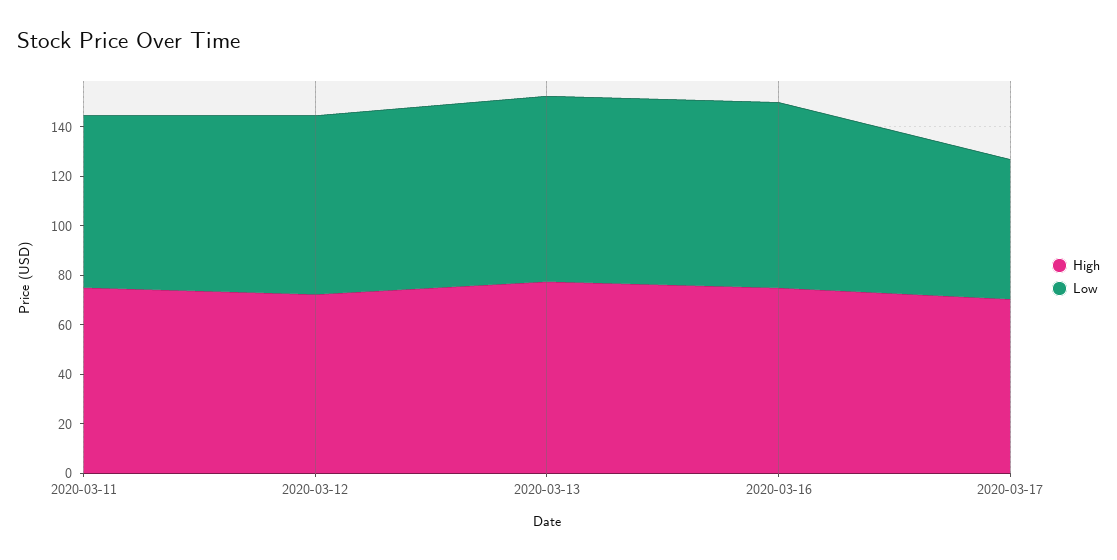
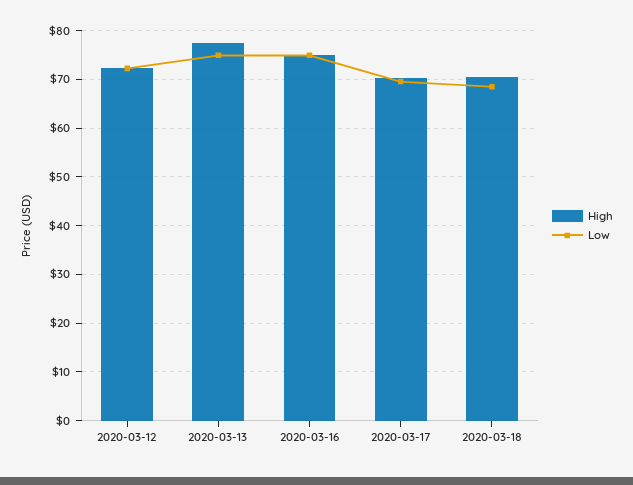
High, 2020-03-11: 75 -> none
Low, 2020-03-11: 70 -> none
Low, 2020-03-17: 55 -> 70
High, 2020-03-18: none -> 70
Low, 2020-03-18: none -> 68

